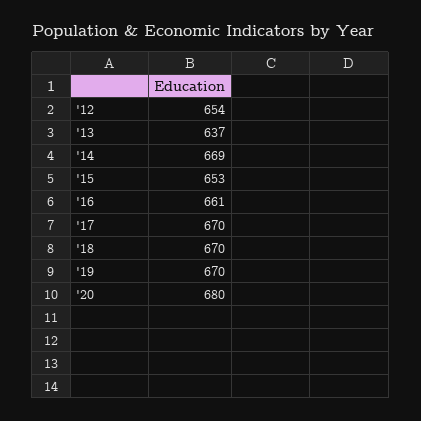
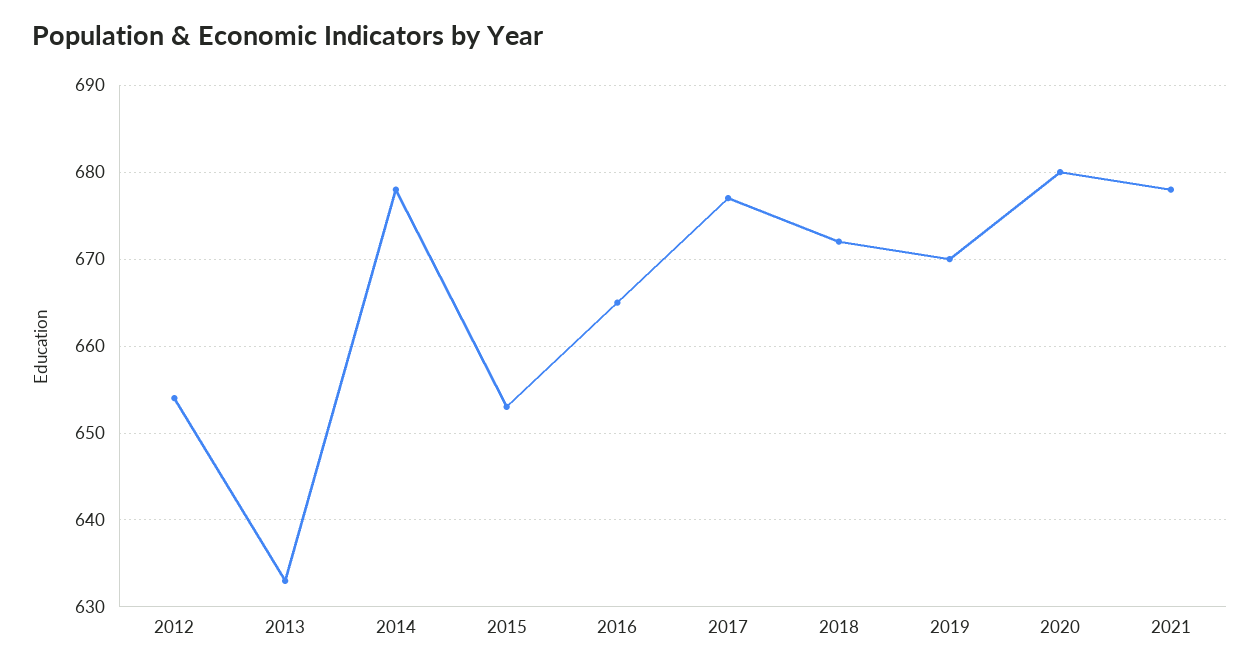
'13: 637 -> 633
'14: 669 -> 678
'16: 661 -> 665
'17: 670 -> 677
'18: 670 -> 672
2021: none -> 678

